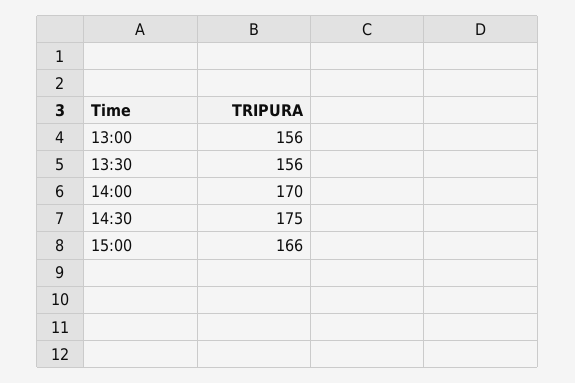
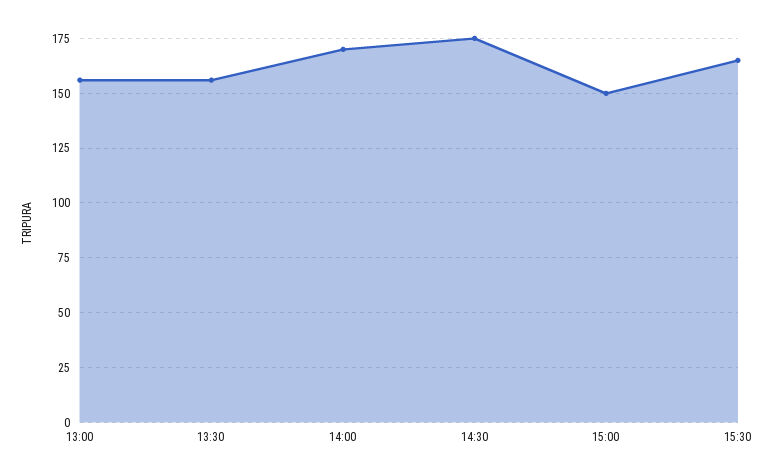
15:00: 166 -> 150
15:30: none -> 165

